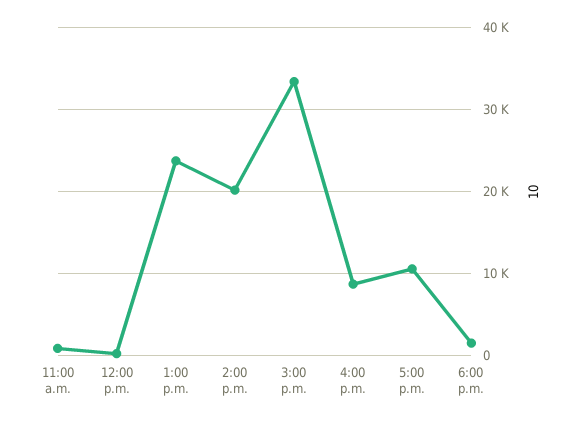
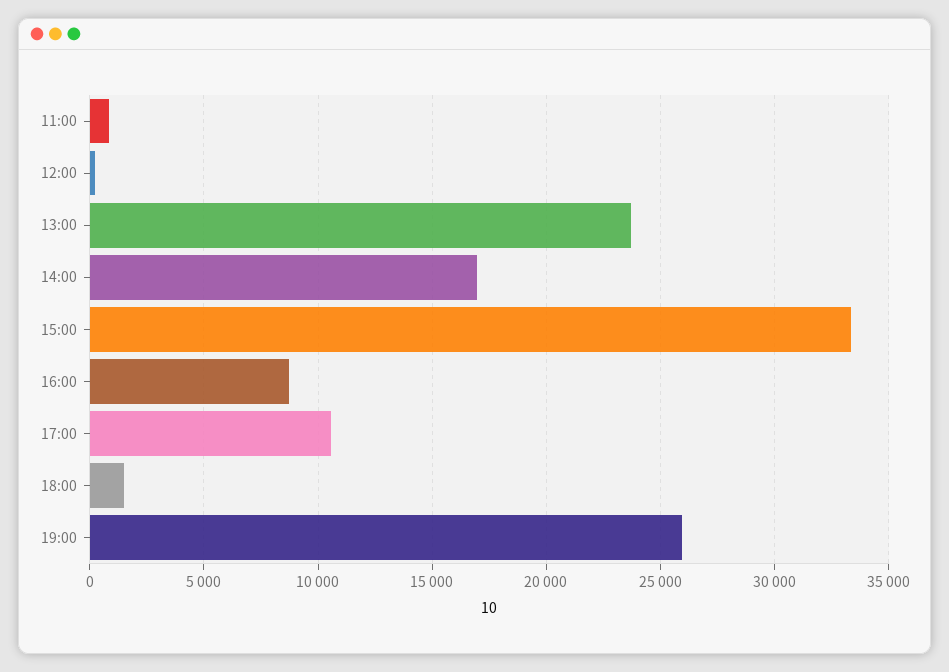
2:00 p.m.: 20000 -> 17000
19:00: none -> 26000

